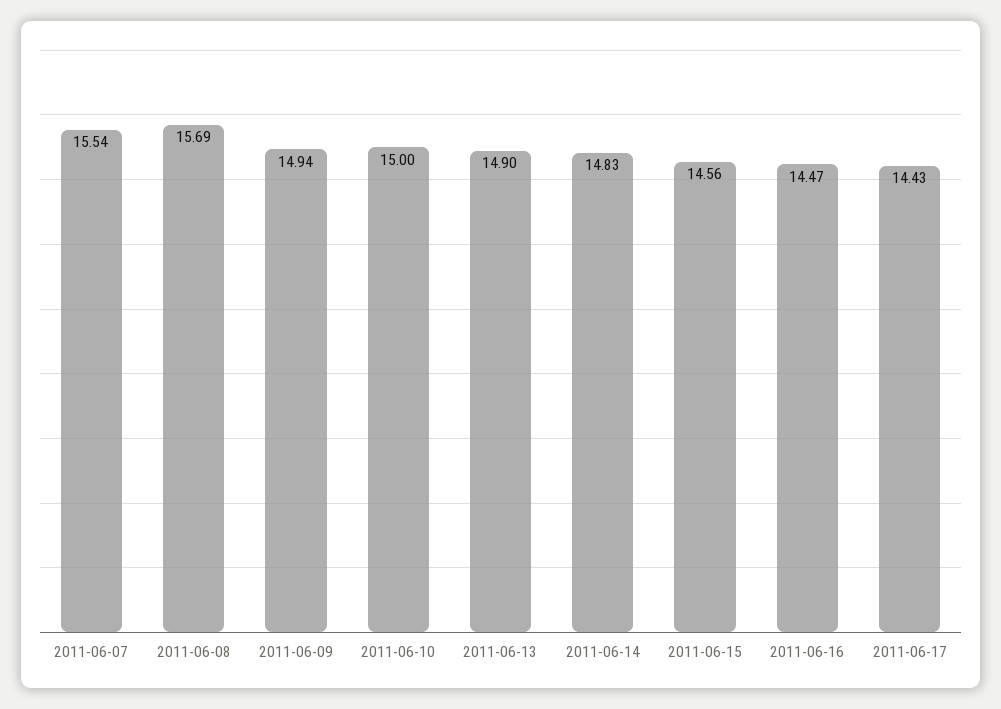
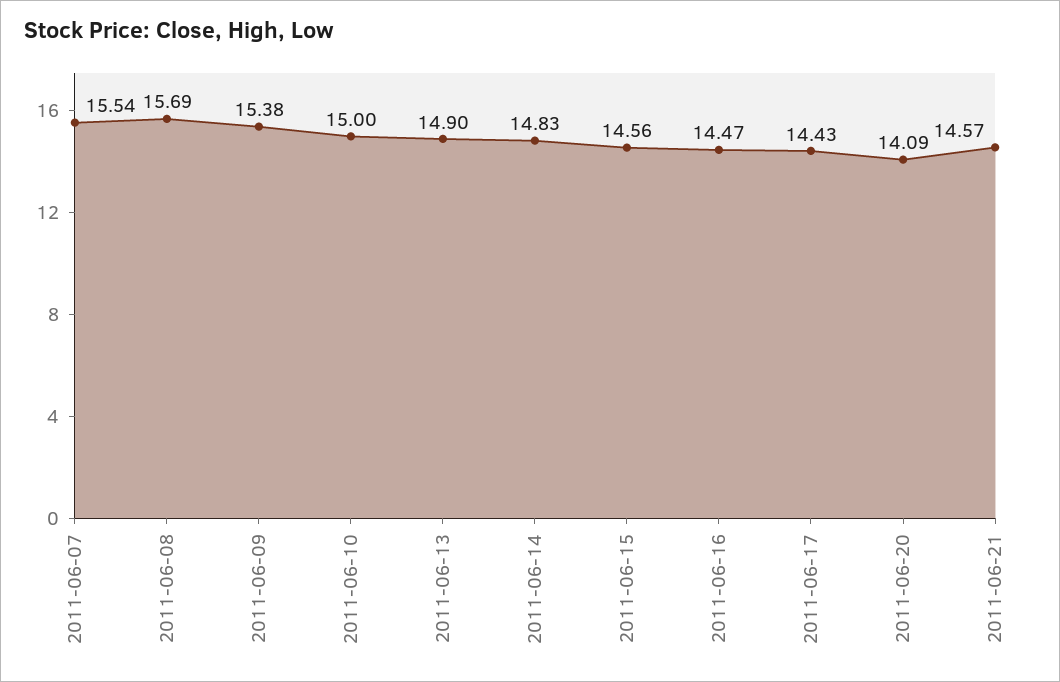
2011-06-09: 14.94 -> 15.38
2011-06-20: none -> 14.09
2011-06-21: none -> 14.57

